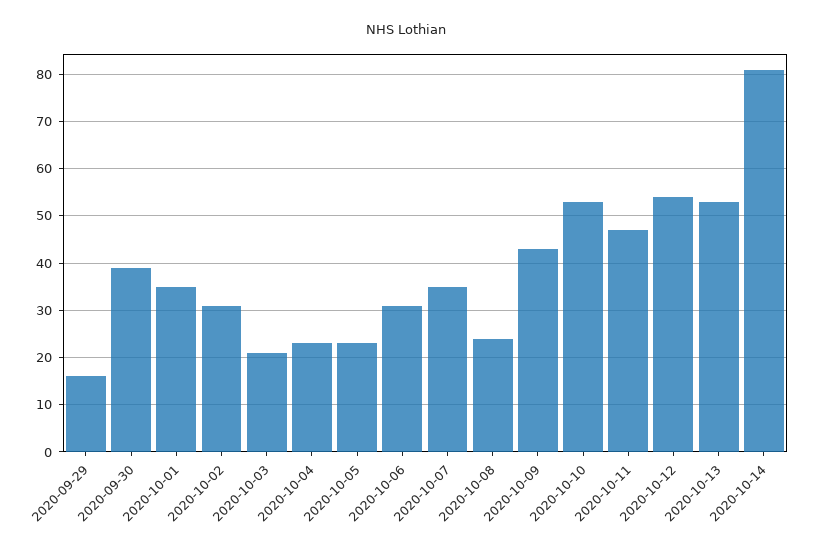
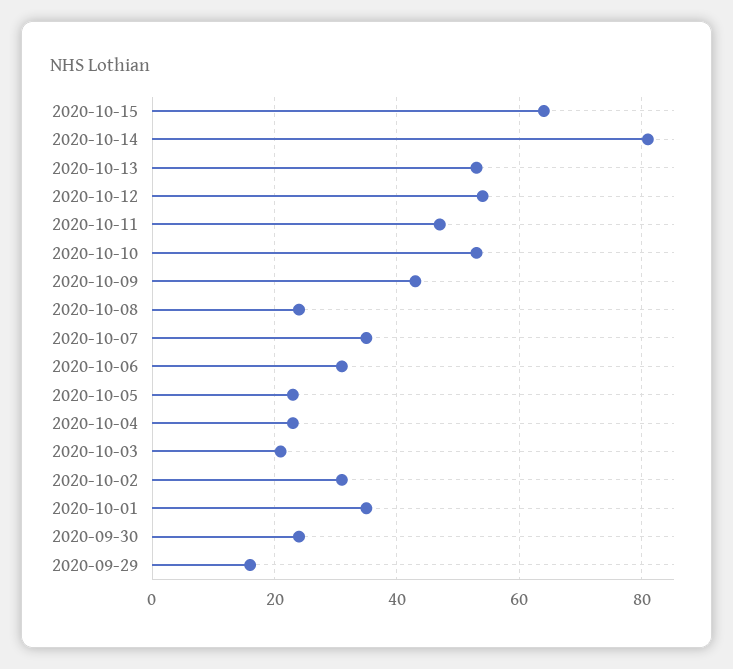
2020-09-30: 40 -> 25
2020-10-15: none -> 65

